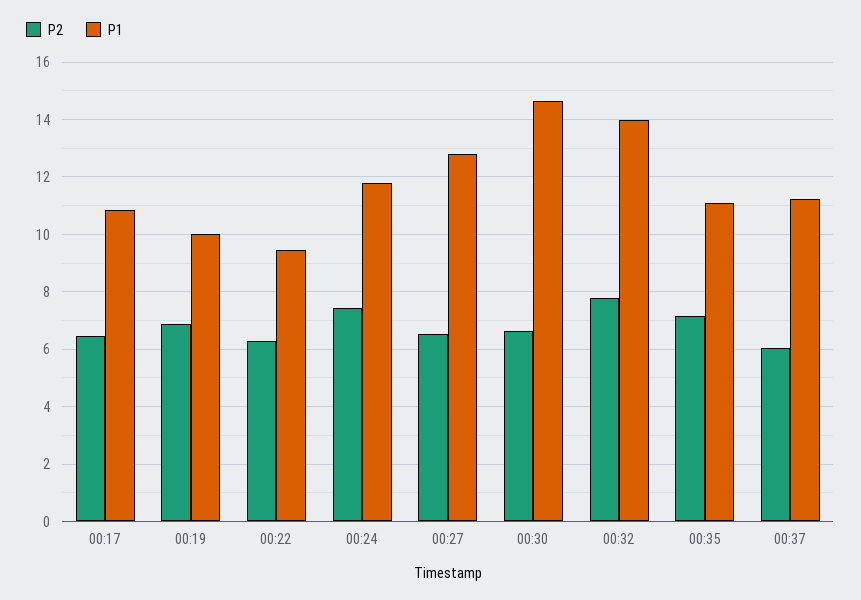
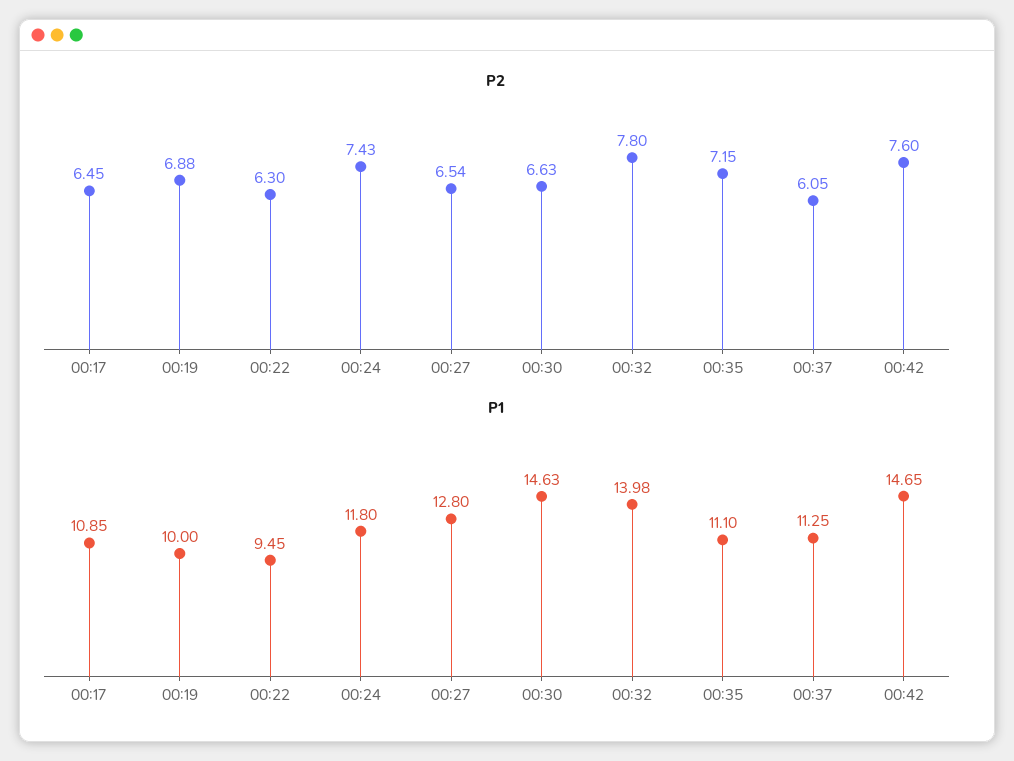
P2, 00:42: none -> 7.6
P1, 00:42: none -> 14.65

